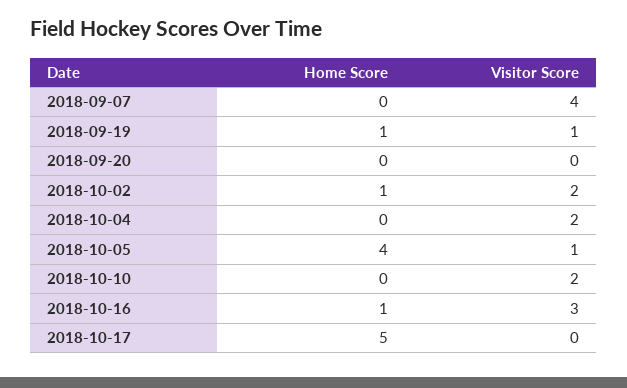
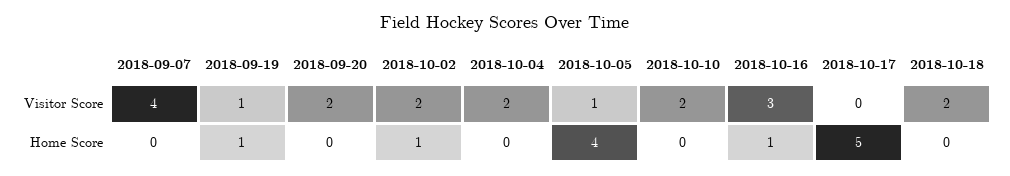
Visitor Score, 2018-09-20: 0 -> 2
Visitor Score, 2018-10-18: none -> 2
Home Score, 2018-10-18: none -> 0

